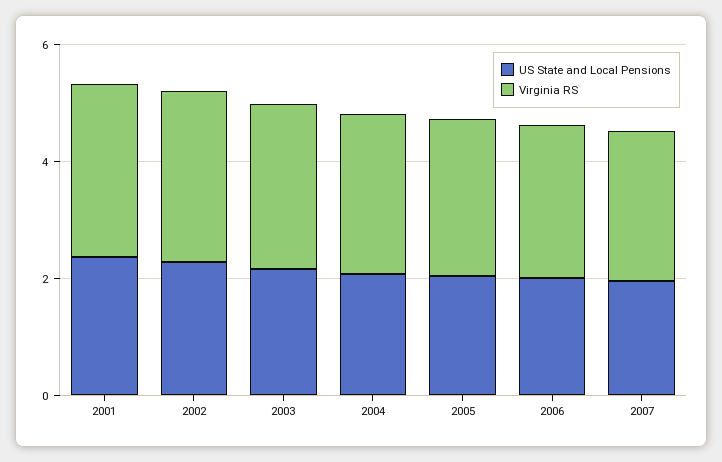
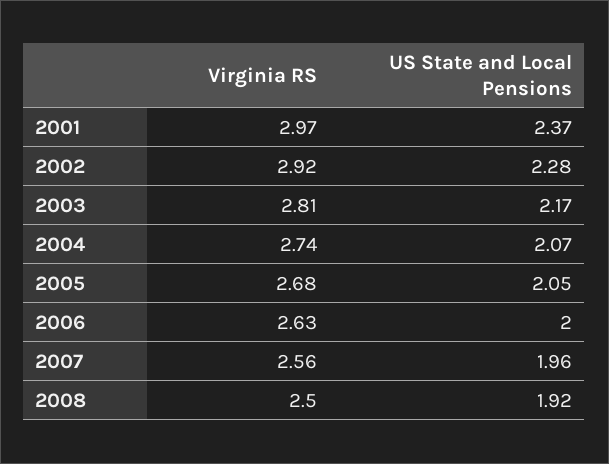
Virginia RS, 2008: none -> 2.5
US State and Local Pensions, 2008: none -> 1.92

